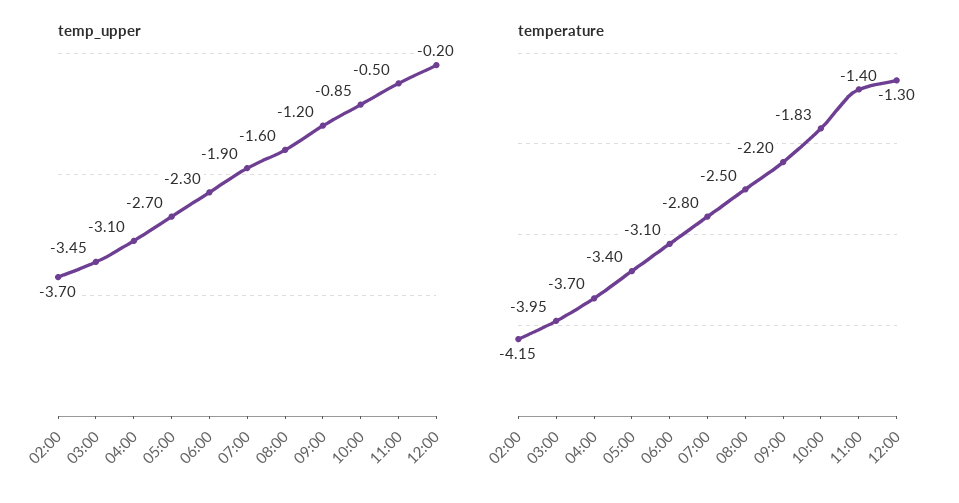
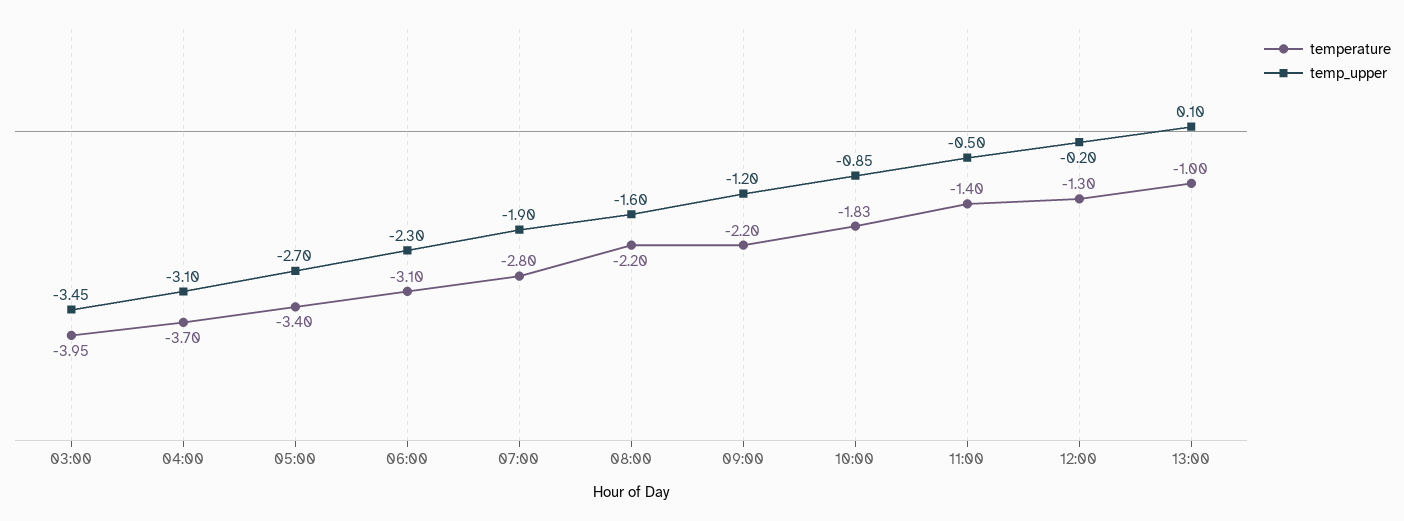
temp_upper, 02:00: -3.7 -> none
temperature, 02:00: -4.15 -> none
temperature, 08:00: -2.5 -> -2.2
temperature, 13:00: none -> -1
temp_upper, 13:00: none -> 0.1

